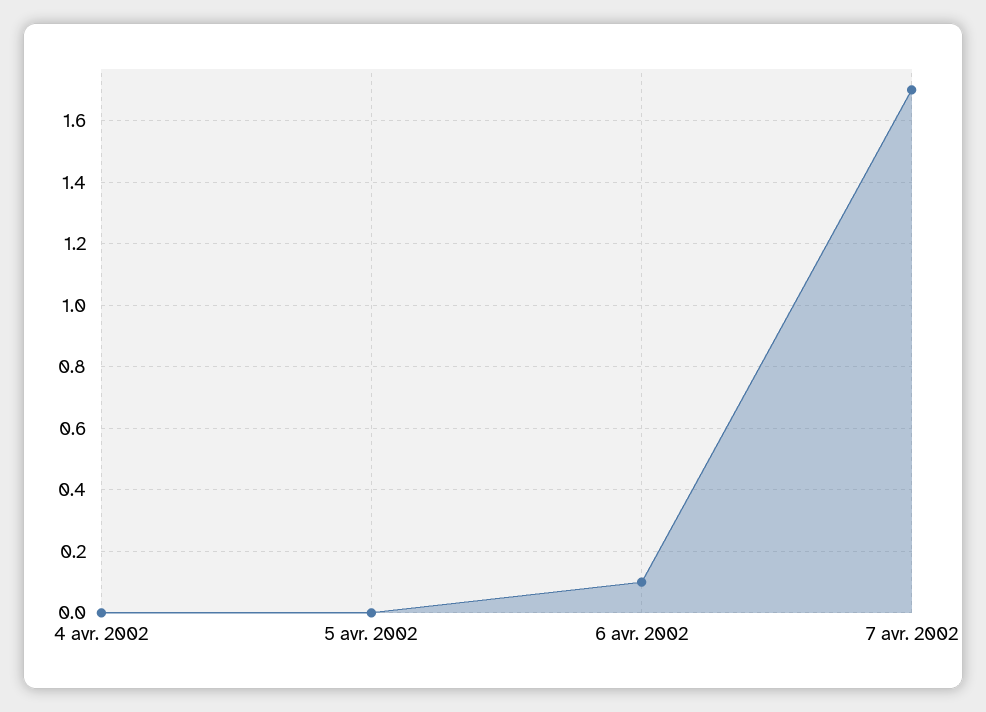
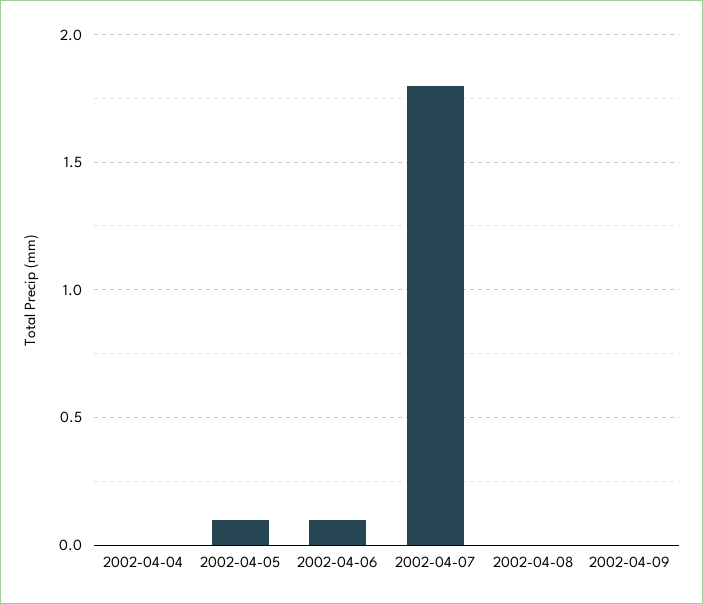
5 avr. 2002: 0 -> 0.1
7 avr. 2002: 1.7 -> 1.8
2002-04-08: none -> 0
2002-04-09: none -> 0

